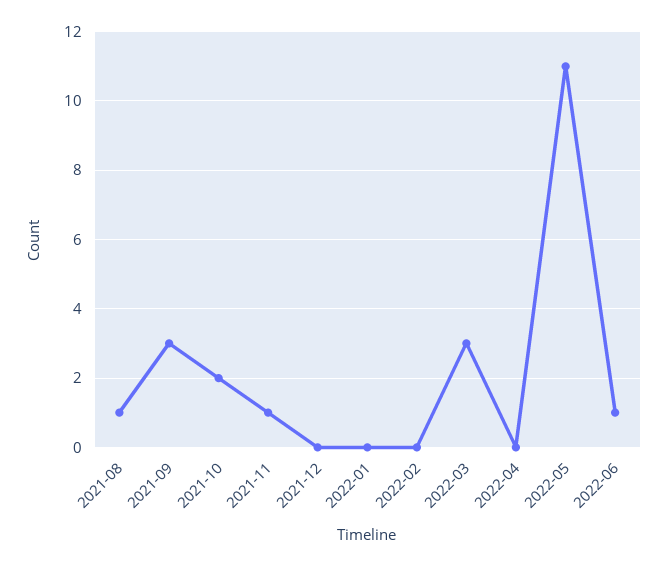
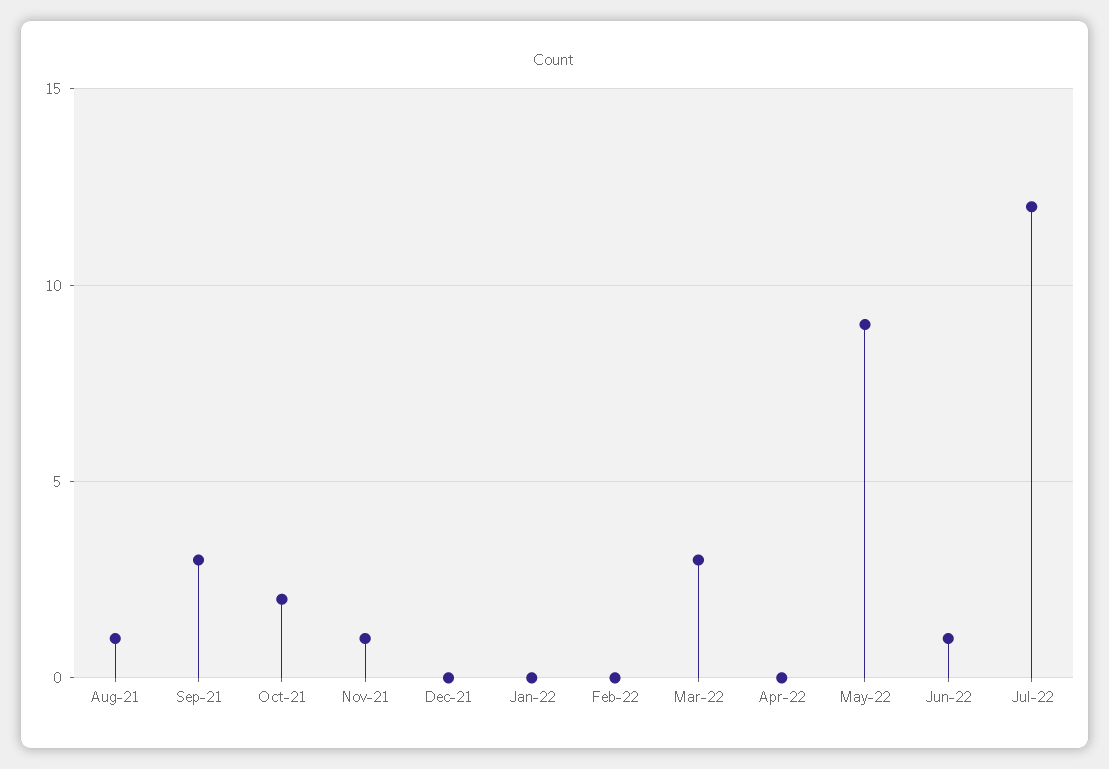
2022-05: 11 -> 9
Jul-22: none -> 12

